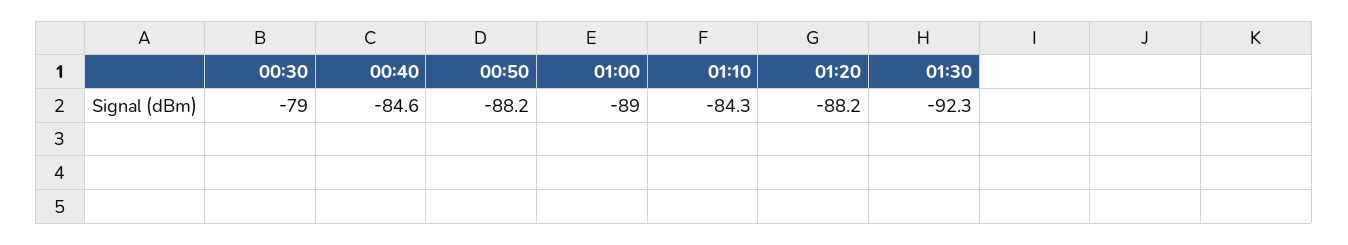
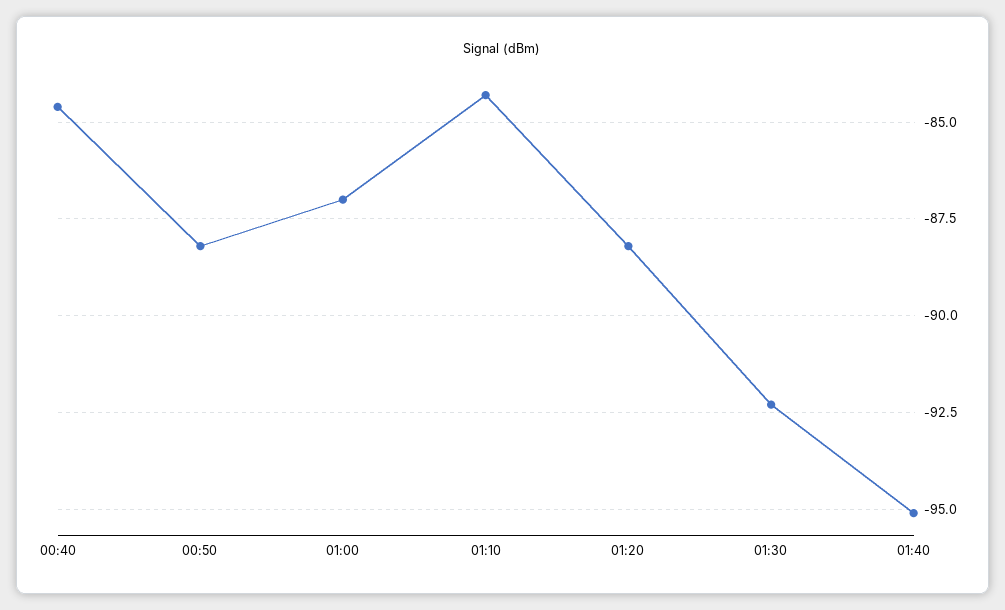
00:30: -79 -> none
01:00: -89 -> -87
01:40: none -> -95

